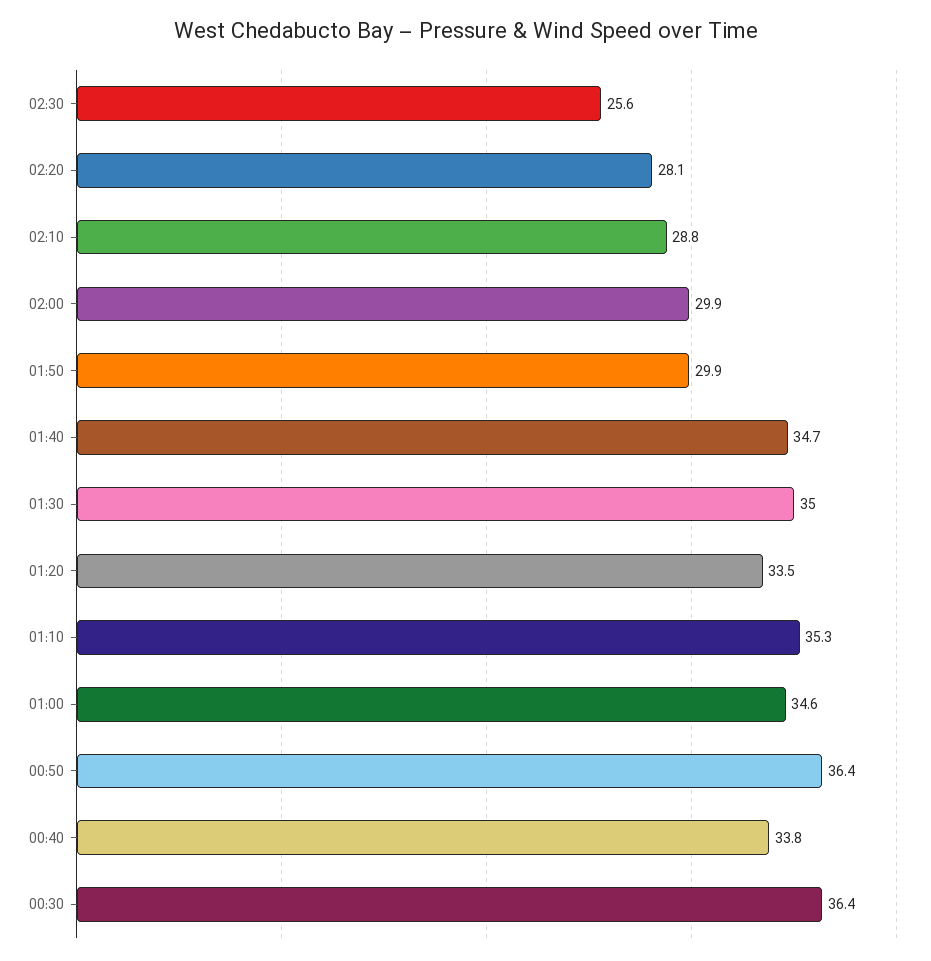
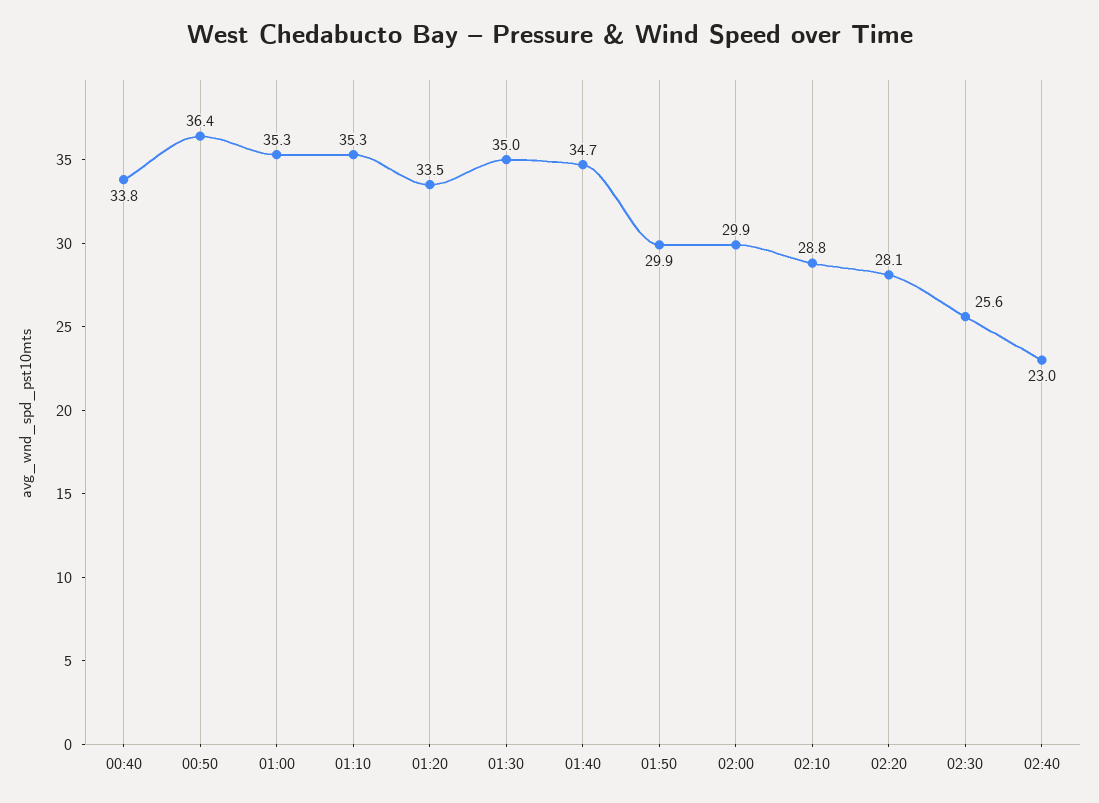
01:00: 34.6 -> 35.3
00:30: 36.4 -> none
02:40: none -> 23

